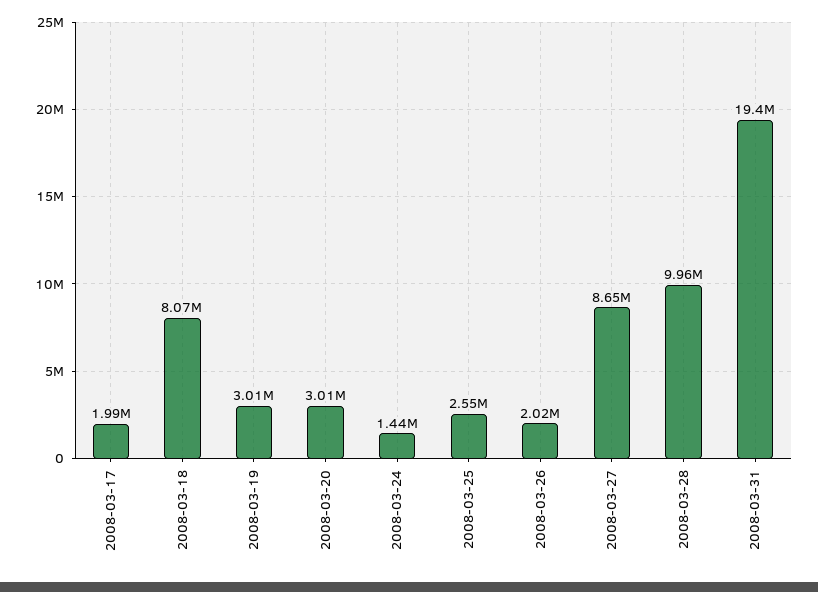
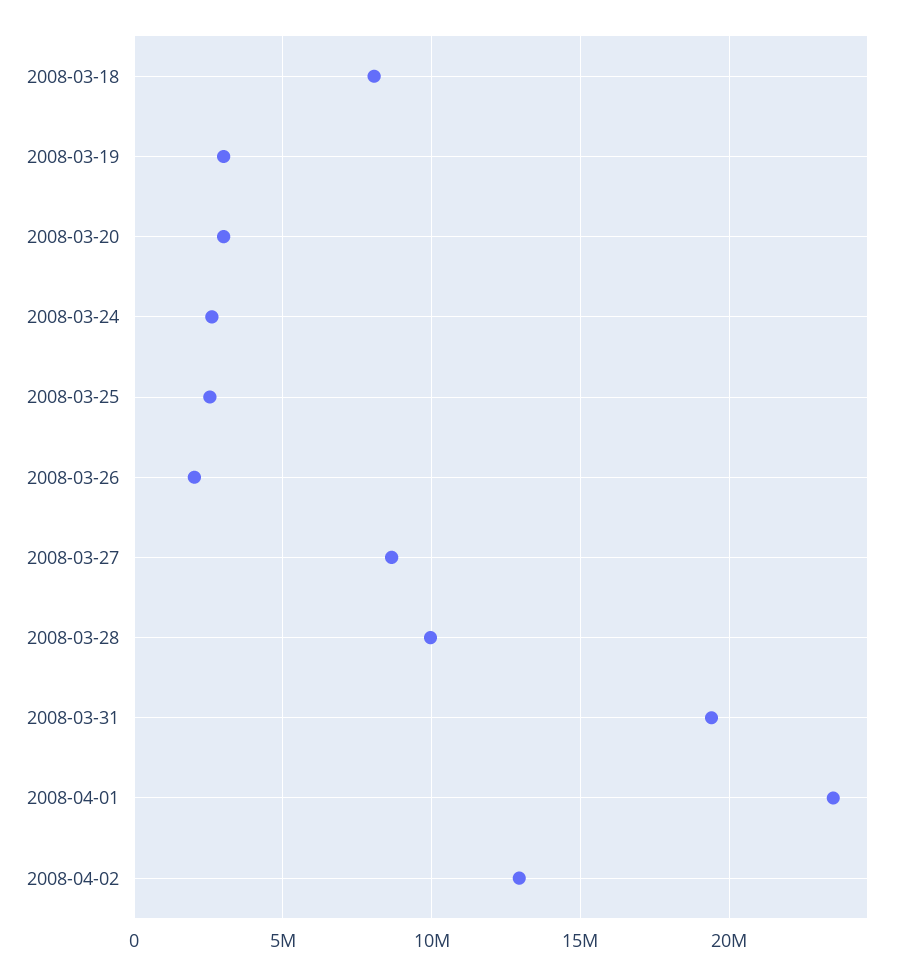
2008-03-17: 1990000 -> none
2008-03-24: 1440000 -> 2500000
2008-04-01: none -> 23500000
2008-04-02: none -> 13000000

